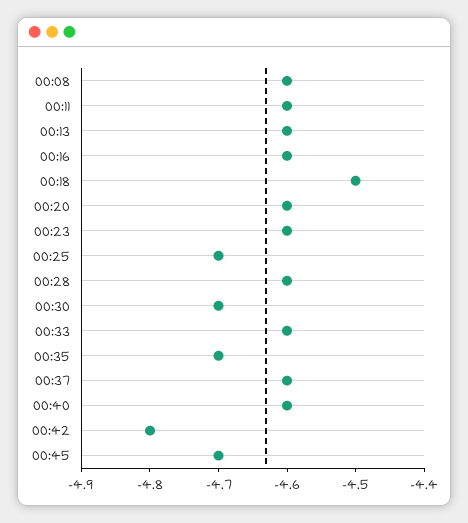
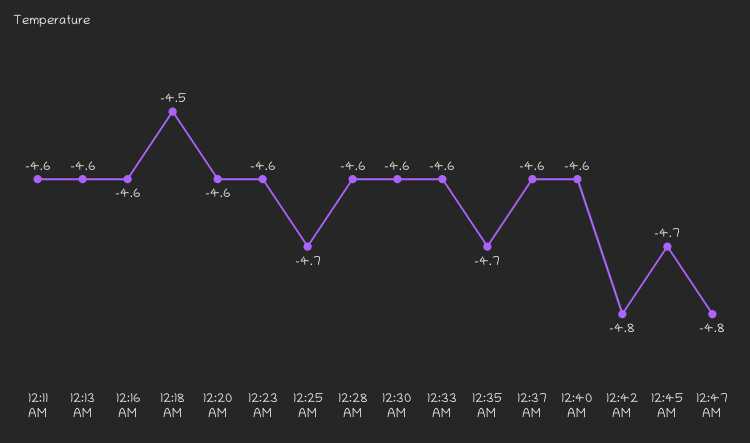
00:08: -4.6 -> none
00:30: -4.7 -> -4.6
12:47 AM: none -> -4.8

